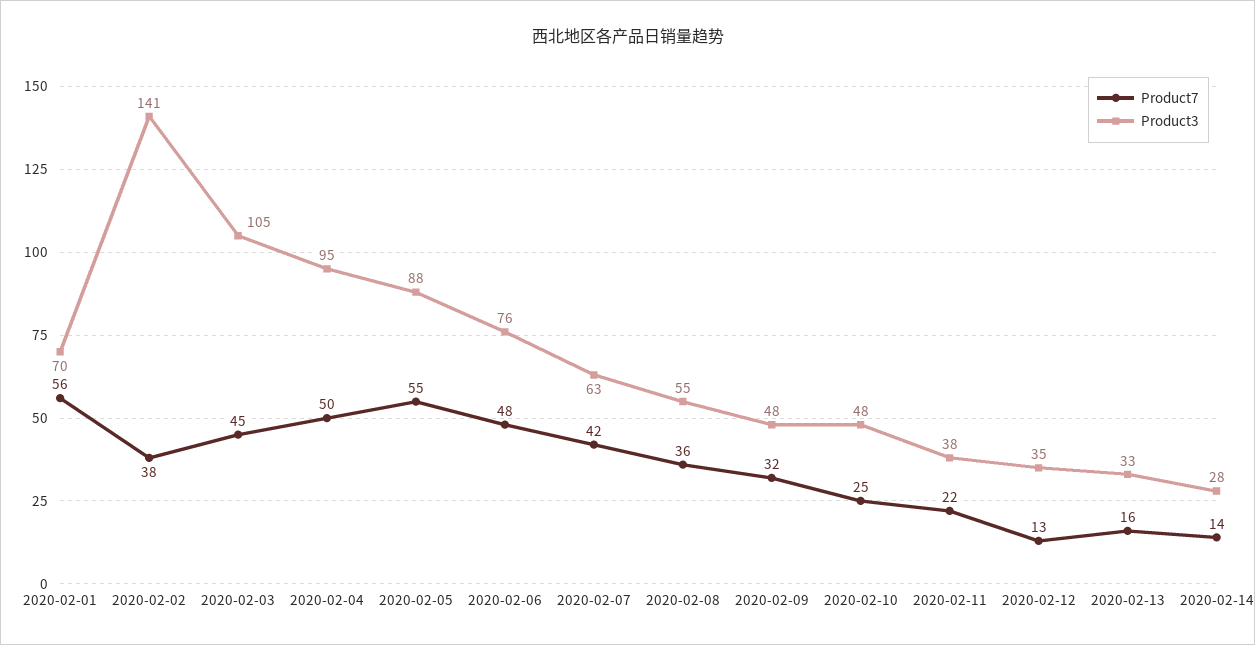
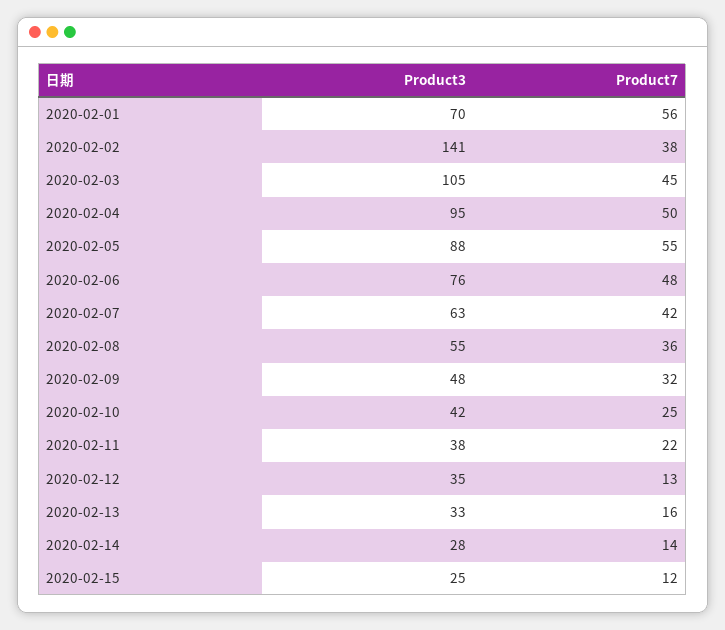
Product3, 2020-02-10: 48 -> 42
Product3, 2020-02-15: none -> 25
Product7, 2020-02-15: none -> 12

